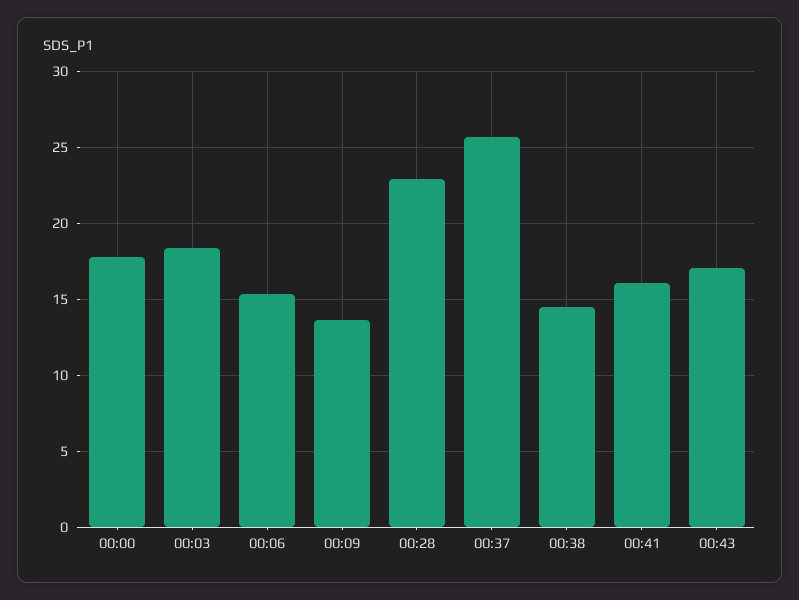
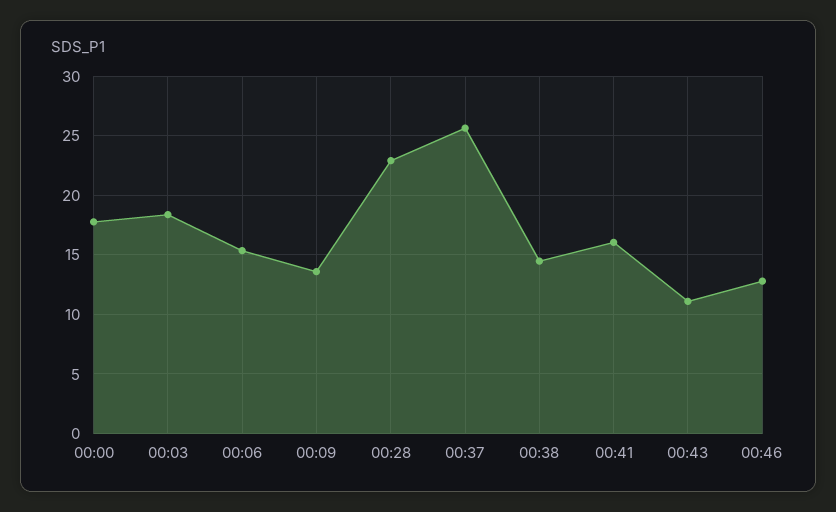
00:43: 17 -> 11
00:46: none -> 13

